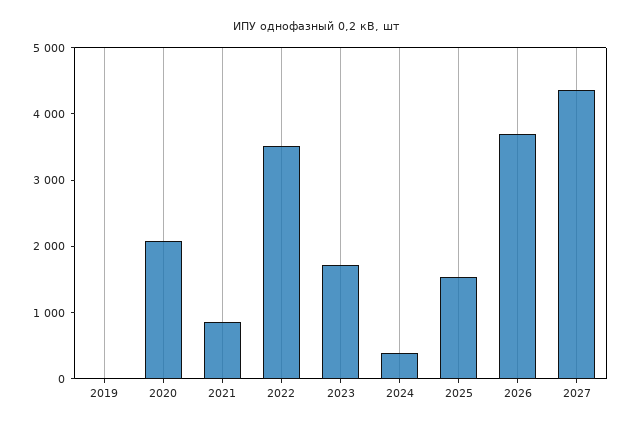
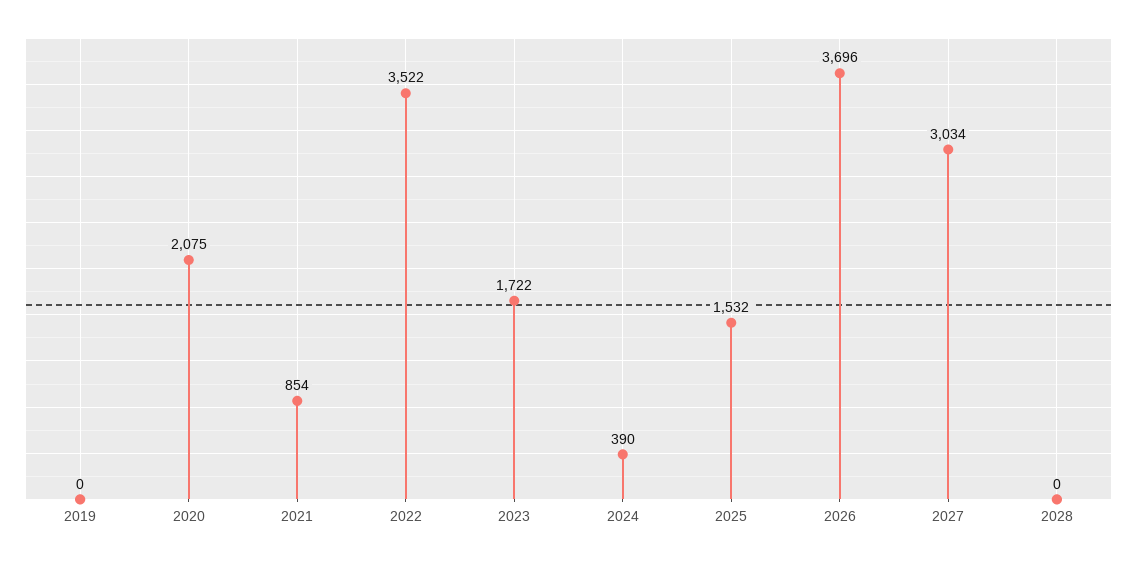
2027: 4400 -> 3034
2028: none -> 0

